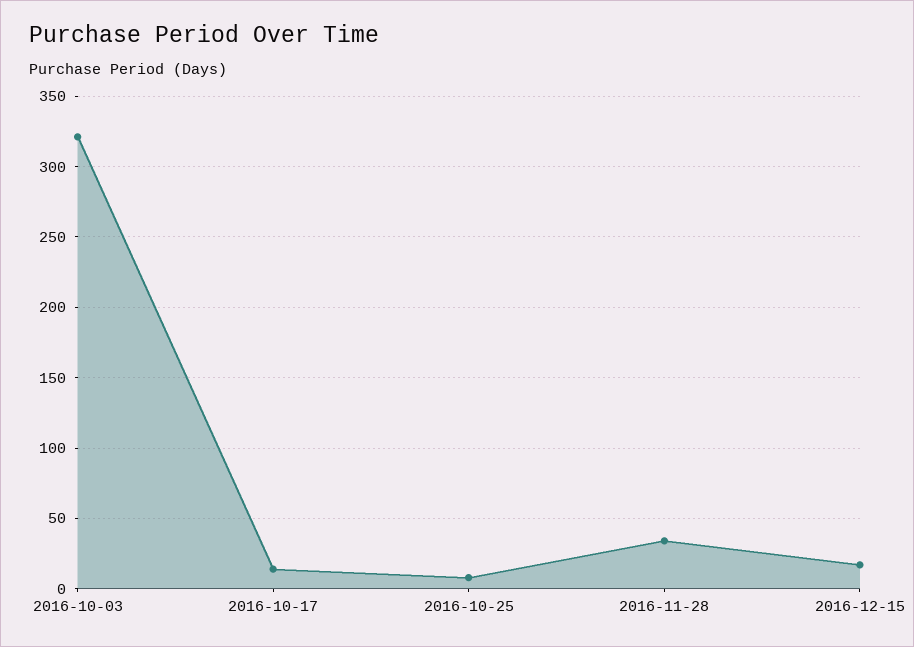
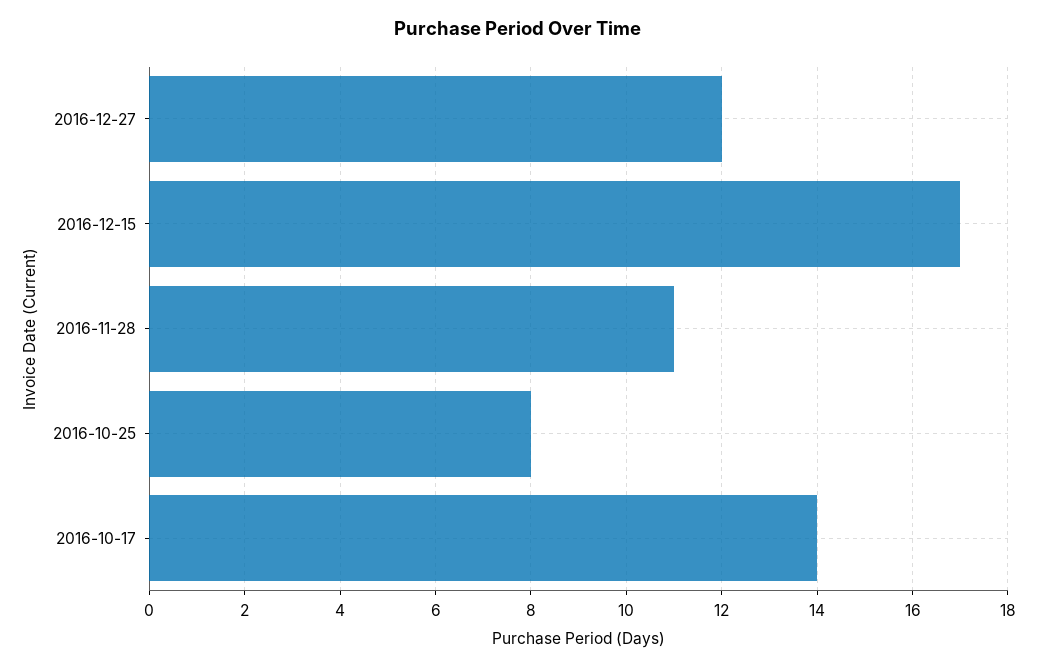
2016-10-03: 320 -> none
2016-11-28: 35 -> 11
2016-12-27: none -> 12

